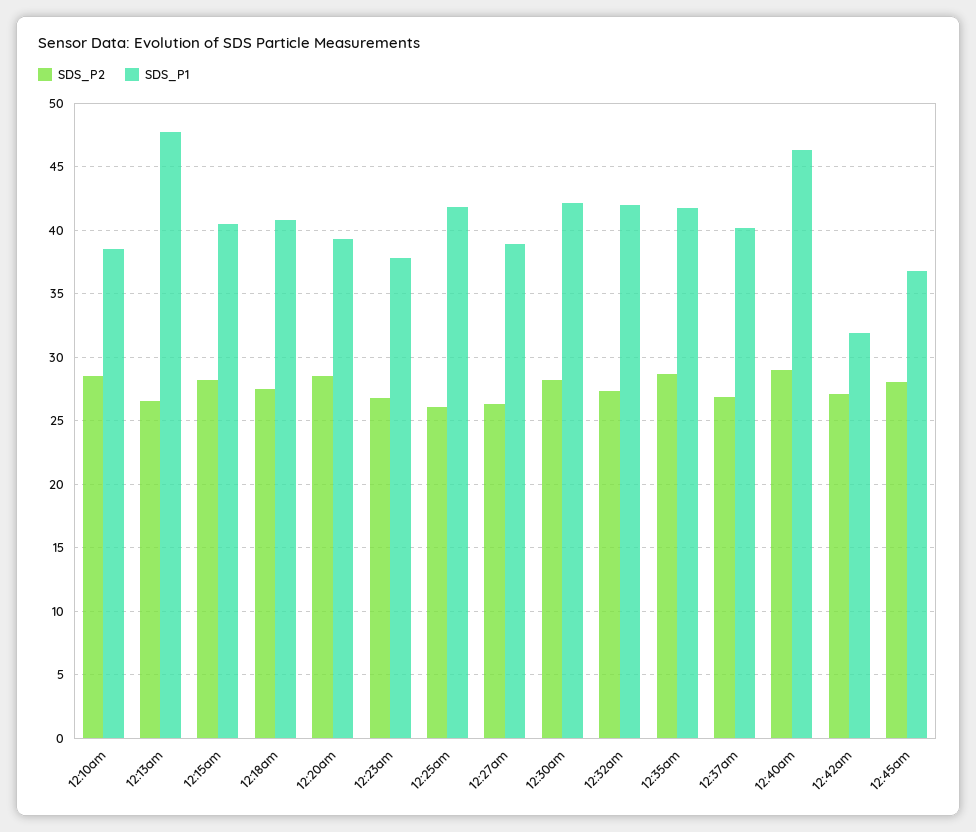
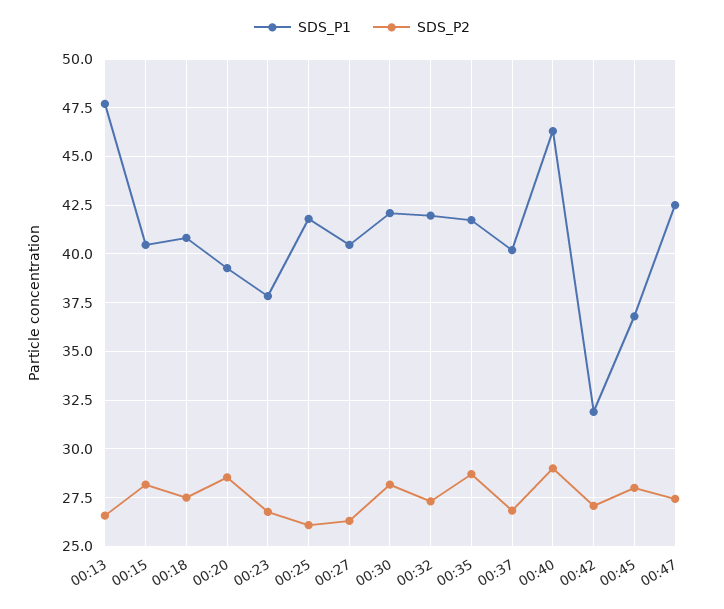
SDS_P2, 12:10am: 28.5 -> none
SDS_P1, 12:10am: 38.5 -> none
SDS_P1, 12:27am: 39 -> 40.5
SDS_P1, 00:47: none -> 42.5
SDS_P2, 00:47: none -> 27.5

